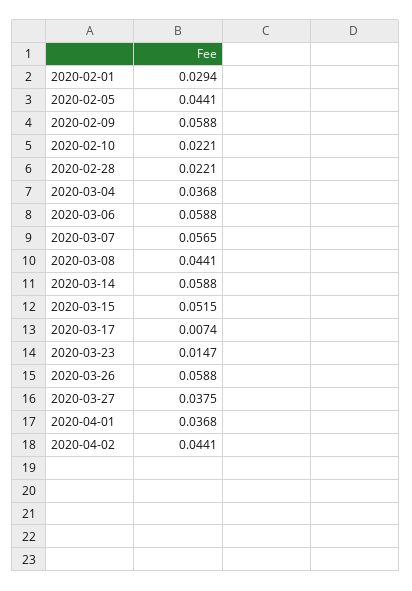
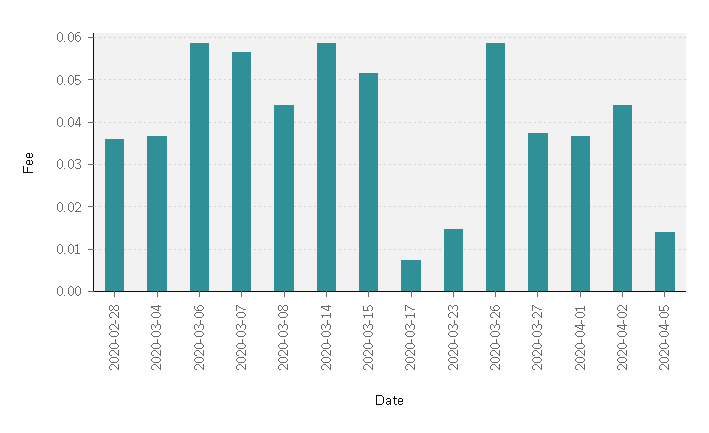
2020-02-01: 0.0294 -> none
2020-02-05: 0.0441 -> none
2020-02-09: 0.0588 -> none
2020-02-10: 0.0221 -> none
2020-02-28: 0.0221 -> 0.036
2020-04-05: none -> 0.014

